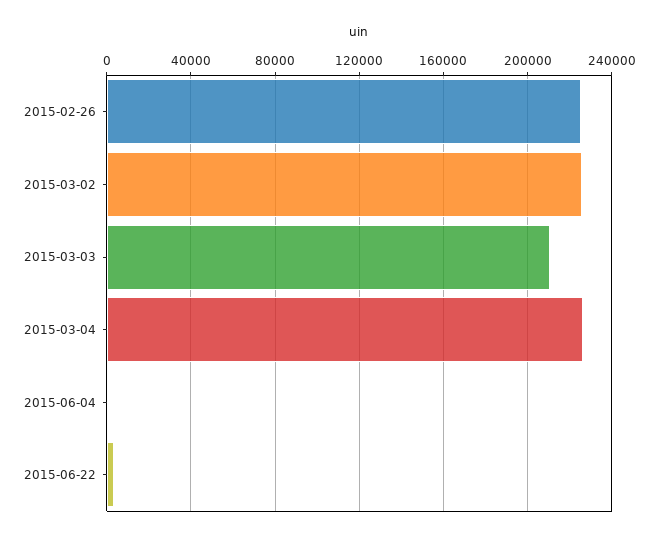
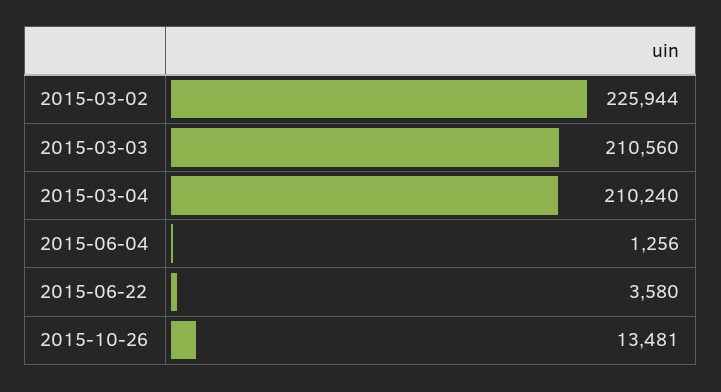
2015-02-26: 225000 -> none
2015-03-04: 225000 -> 210240
2015-10-26: none -> 13481

